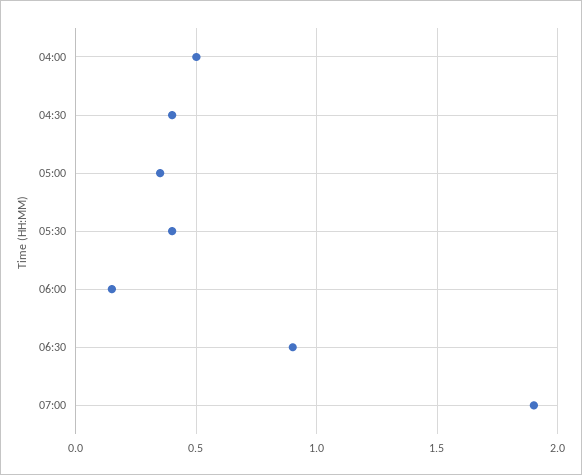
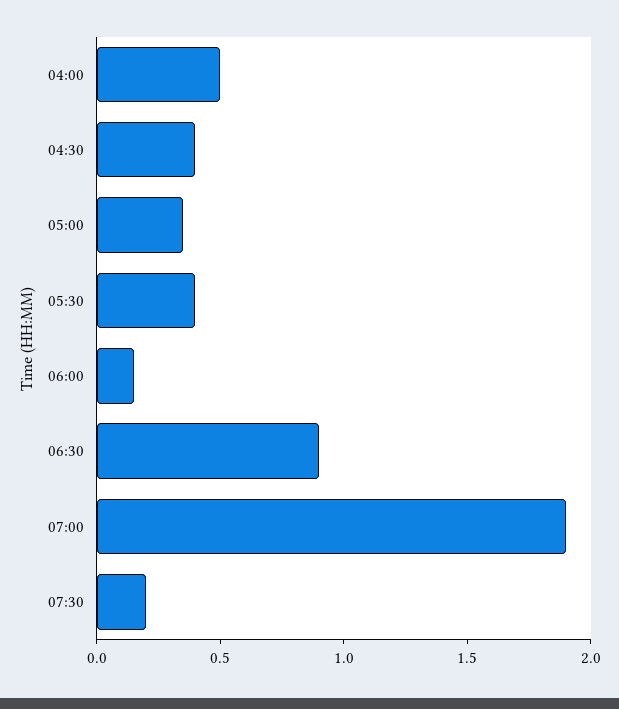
07:30: none -> 0.2

